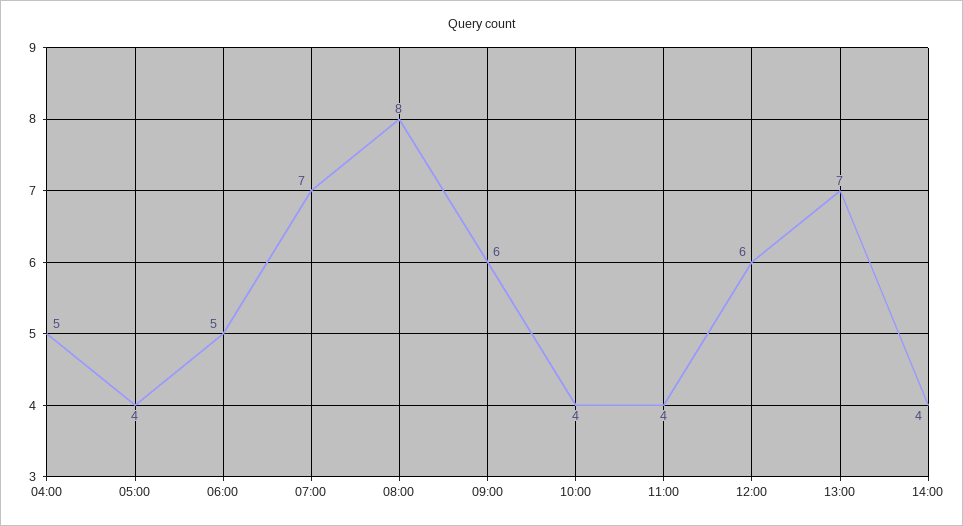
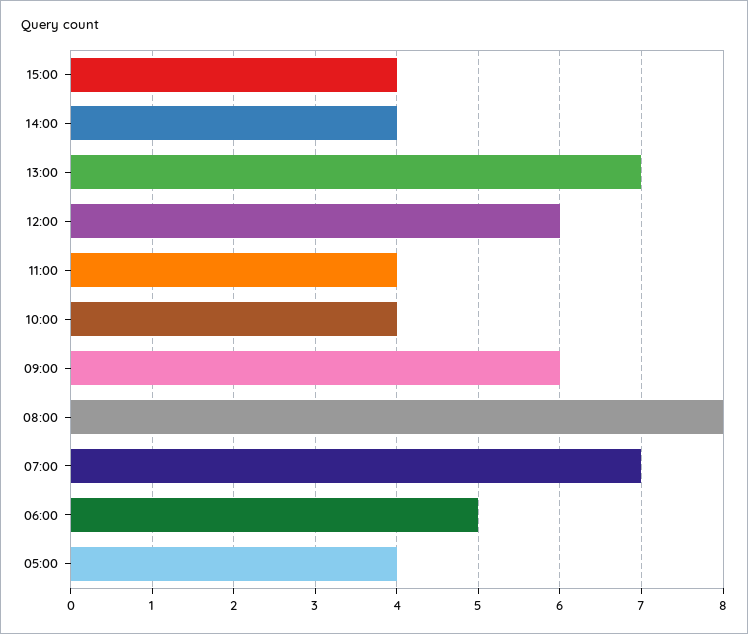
04:00: 5 -> none
15:00: none -> 4

